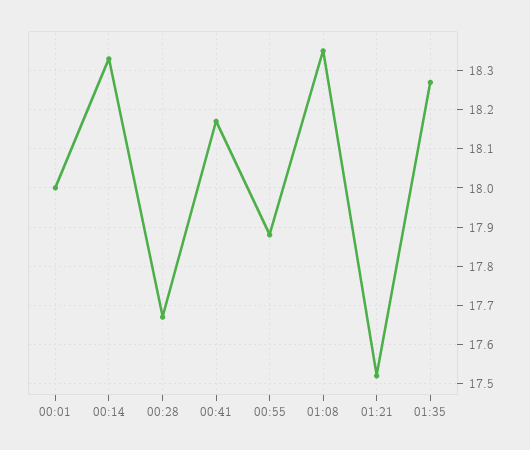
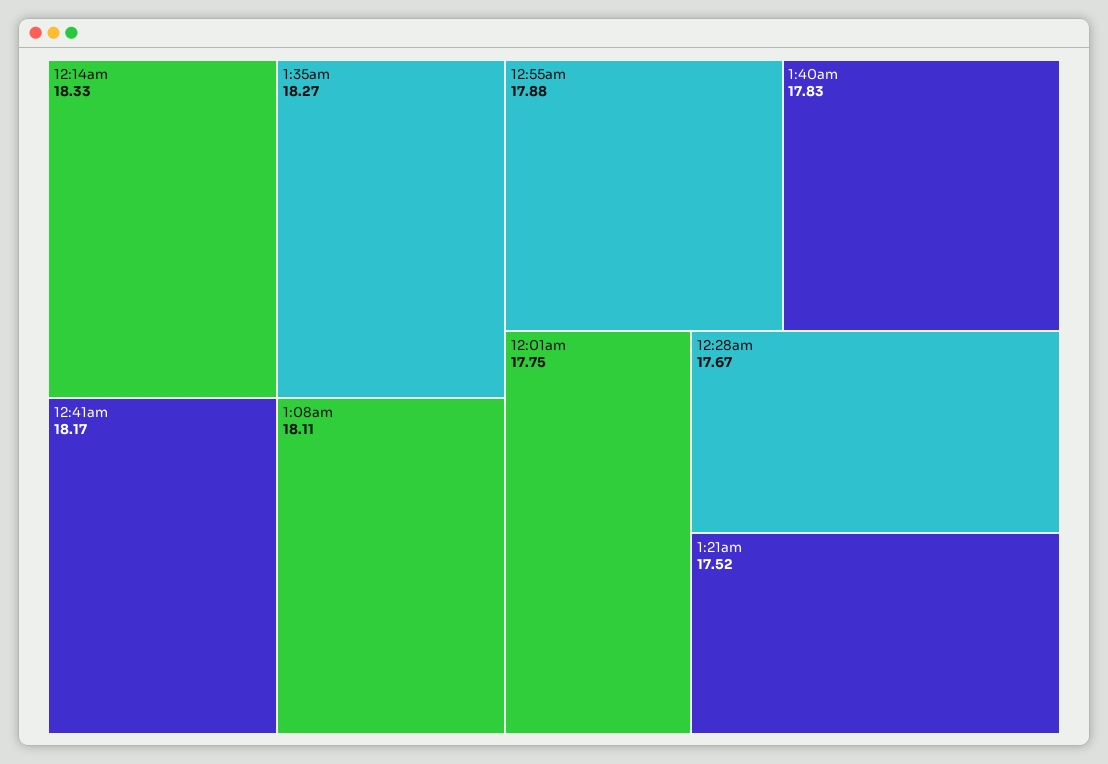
00:01: 18 -> 17.75
01:08: 18.35 -> 18.11
1:40am: none -> 17.83

